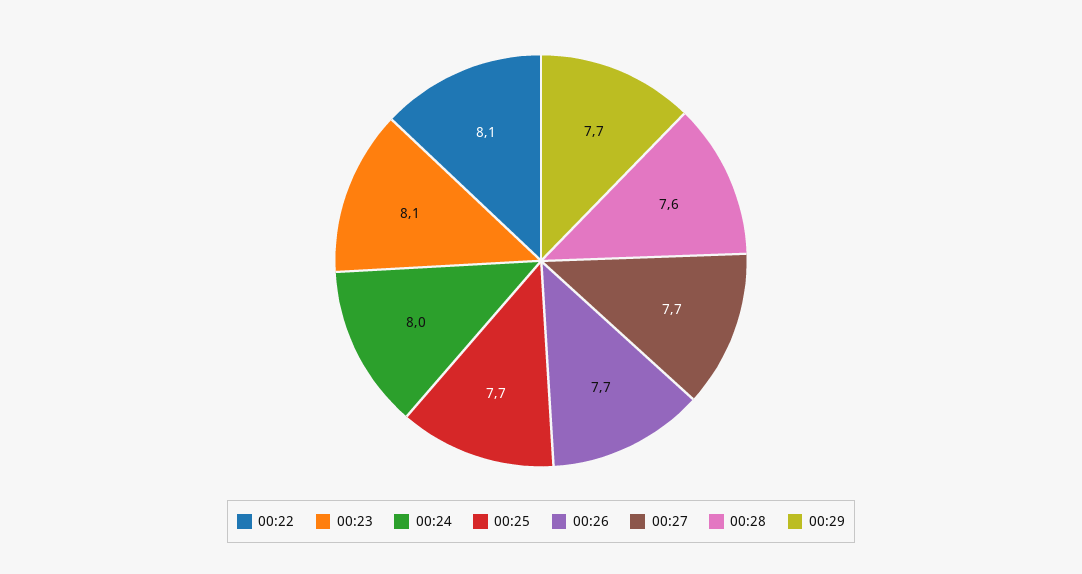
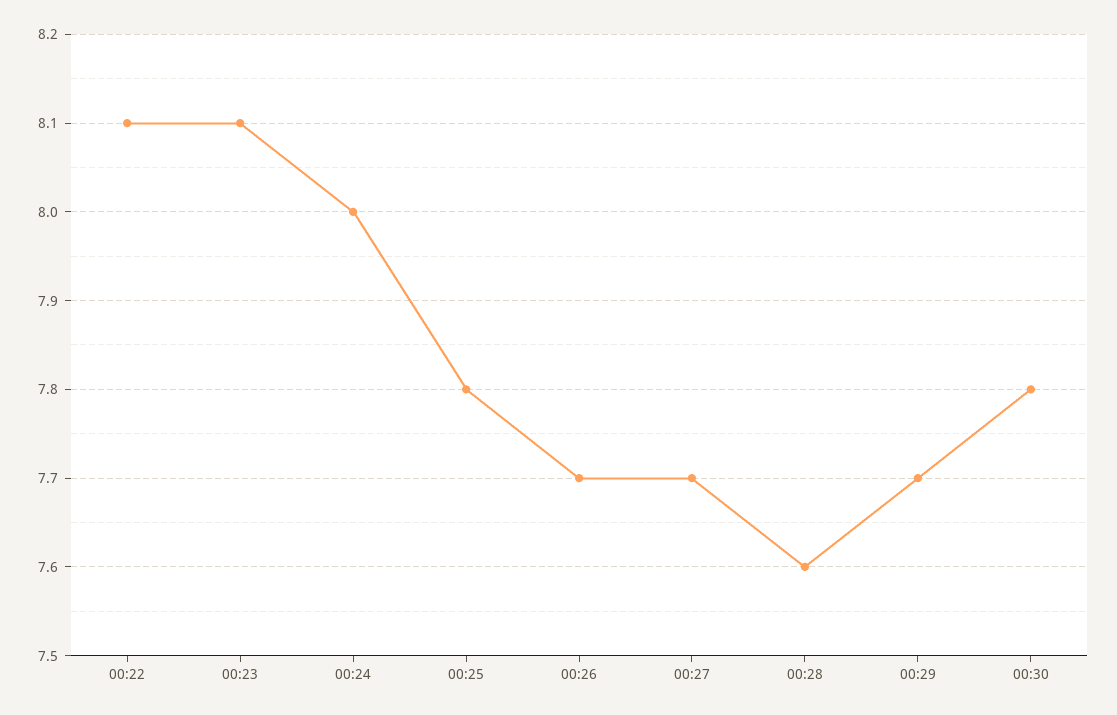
00:25: 7.7 -> 7.8
00:30: none -> 7.8

